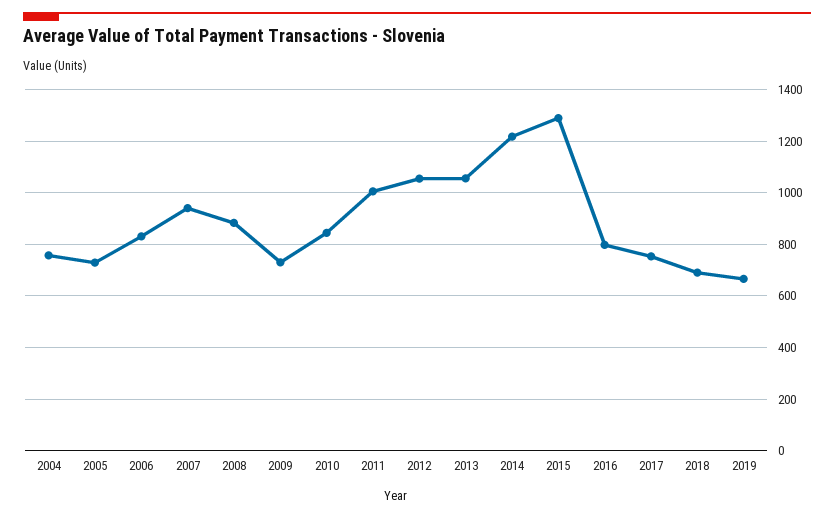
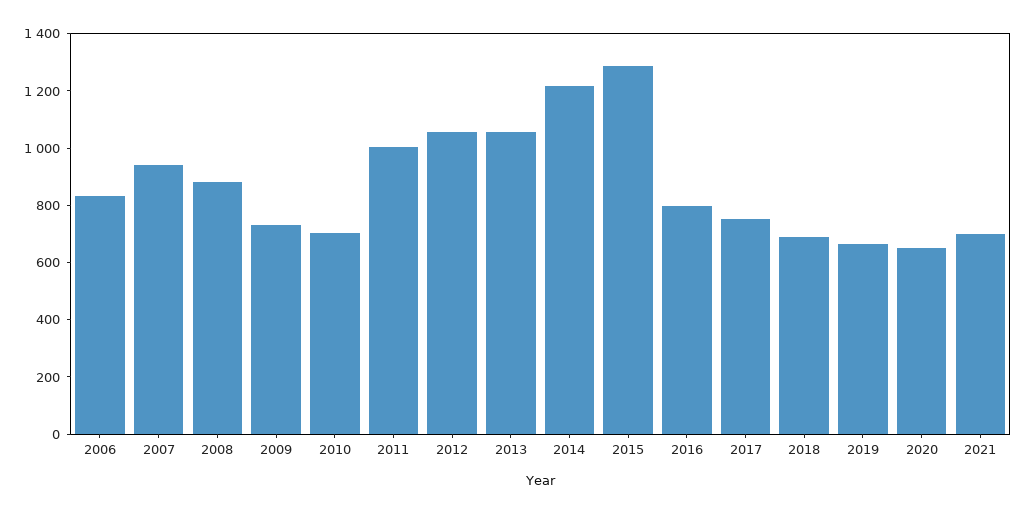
2004: 750 -> none
2005: 725 -> none
2010: 850 -> 700
2020: none -> 650
2021: none -> 700

